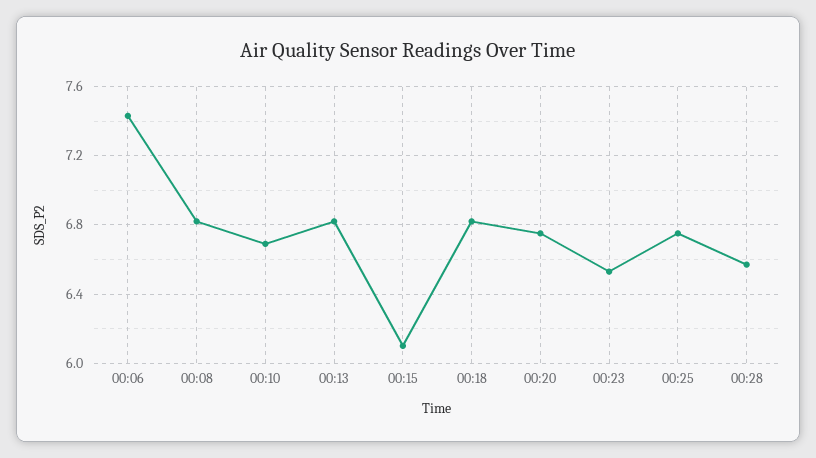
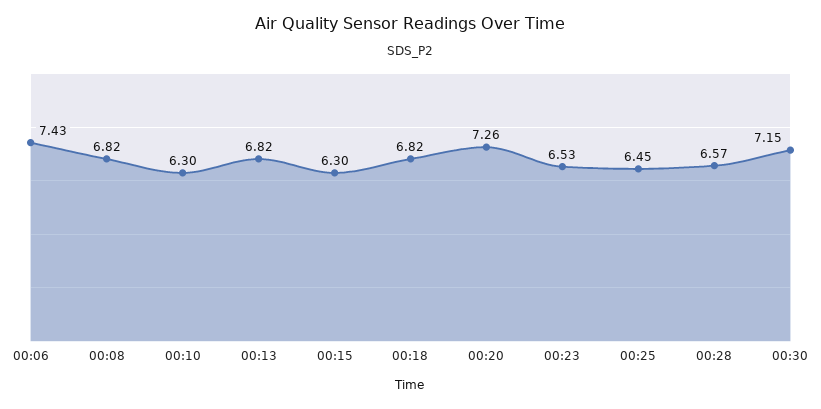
00:10: 6.7 -> 6.3
00:15: 6.1 -> 6.3
00:20: 6.75 -> 7.26
00:25: 6.75 -> 6.45
00:30: none -> 7.15

